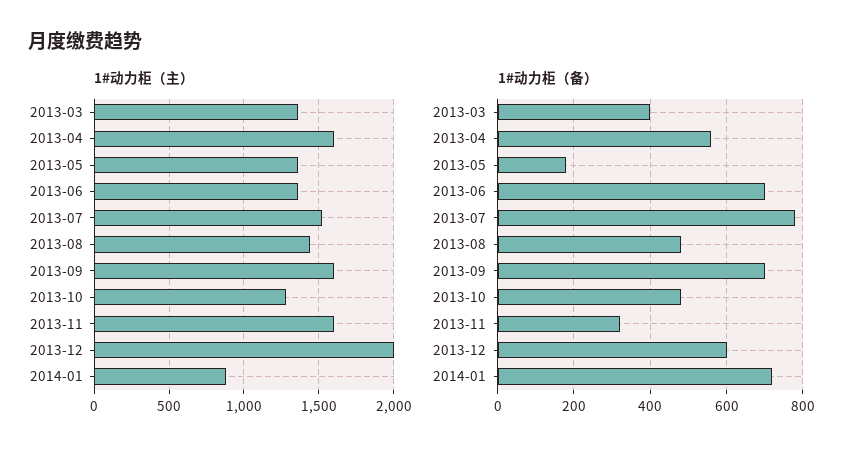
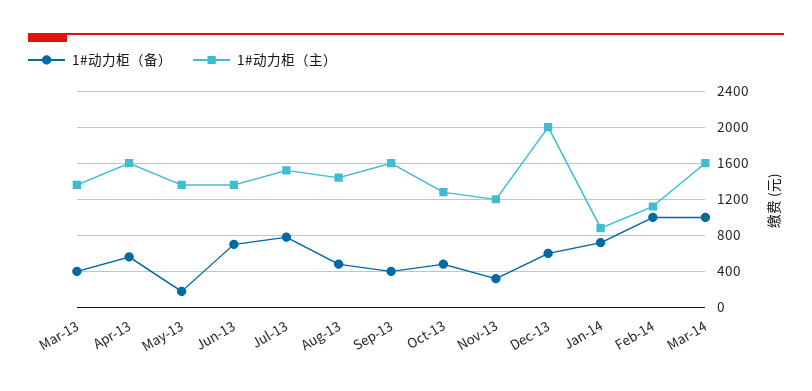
1#动力柜（主）, 2013-11: 1600 -> 1200
1#动力柜（备）, 2013-09: 700 -> 400
1#动力柜（备）, Feb-14: none -> 1000
1#动力柜（主）, Feb-14: none -> 1100
1#动力柜（备）, Mar-14: none -> 1000
1#动力柜（主）, Mar-14: none -> 1600

